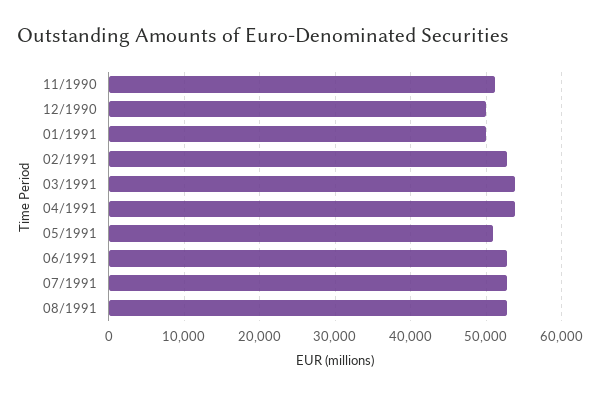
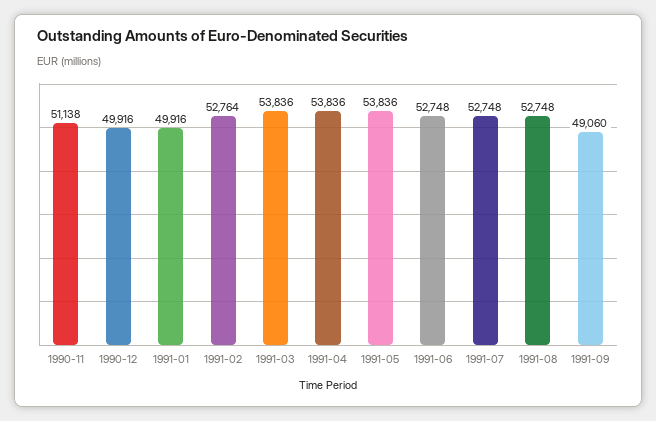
05/1991: 51000 -> 53836
1991-09: none -> 49060

